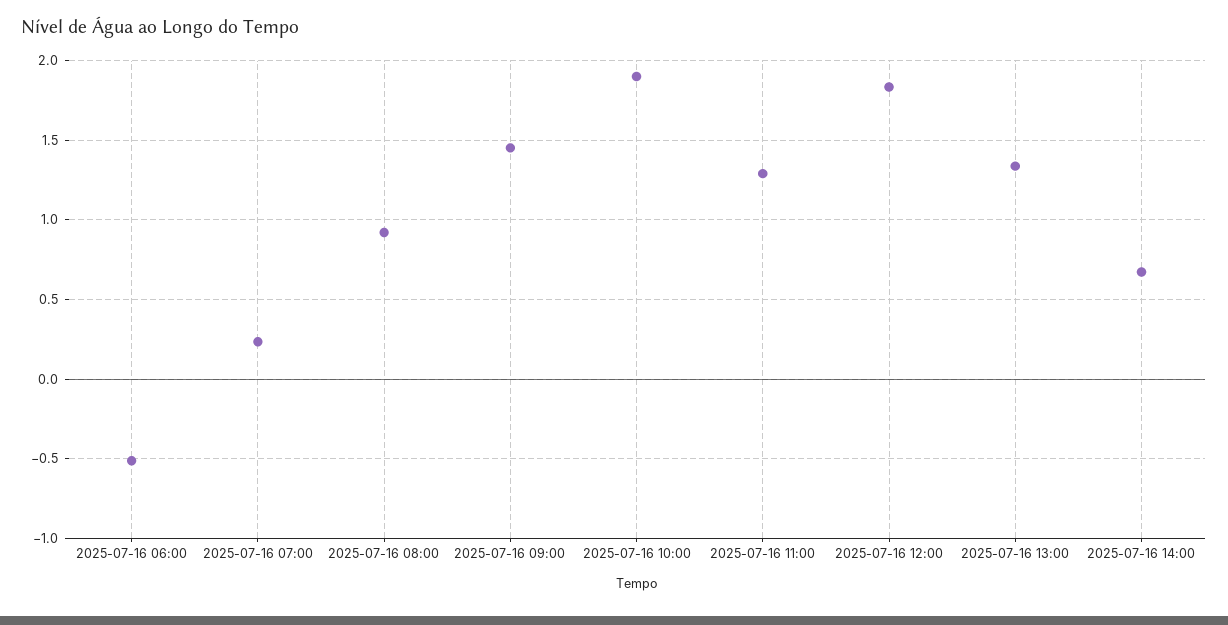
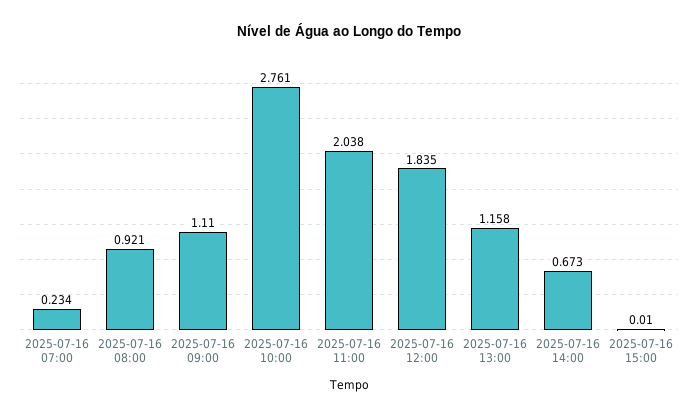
2025-07-16 06:00: -0.5 -> none
2025-07-16 09:00: 1.45 -> 1.11
2025-07-16 10:00: 1.9 -> 2.761
2025-07-16 11:00: 1.3 -> 2.038
2025-07-16 13:00: 1.35 -> 1.158
2025-07-16 15:00: none -> 0.01

